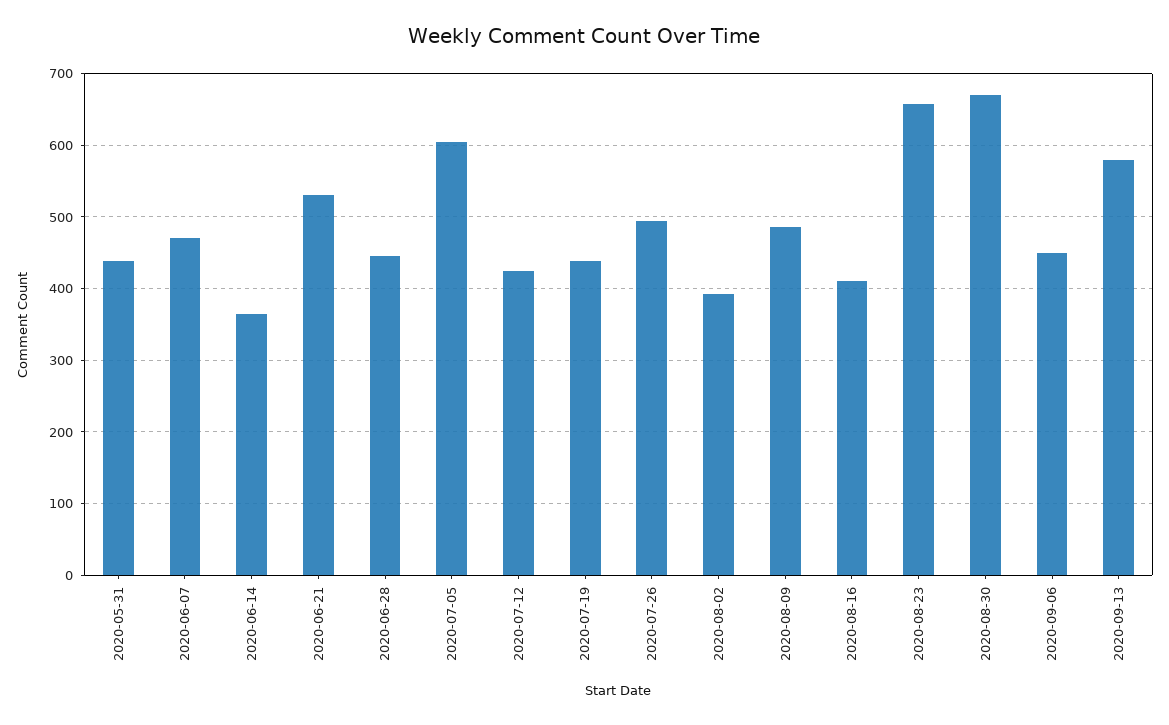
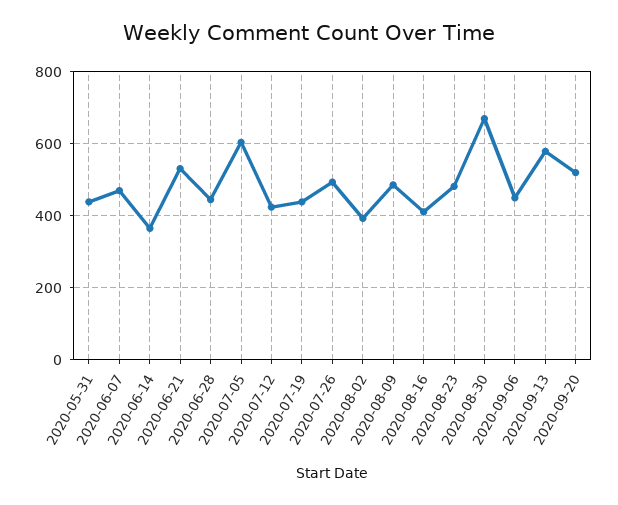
2020-08-23: 660 -> 480
2020-09-20: none -> 520

